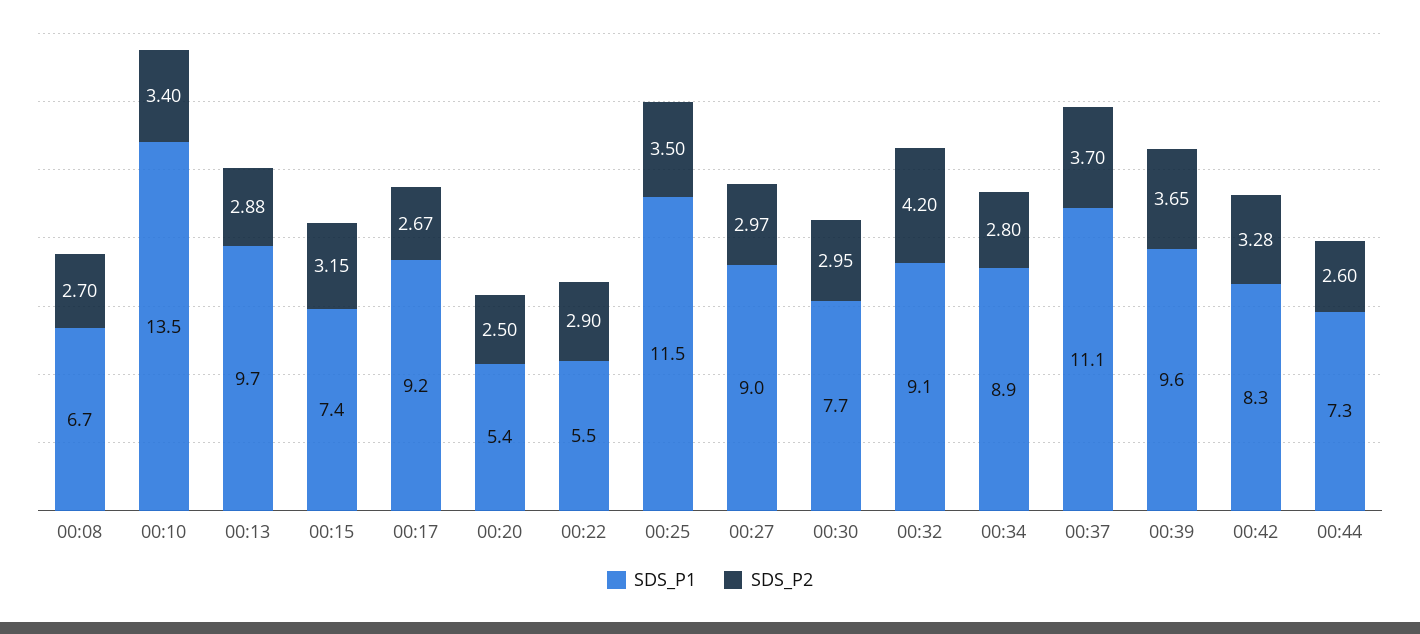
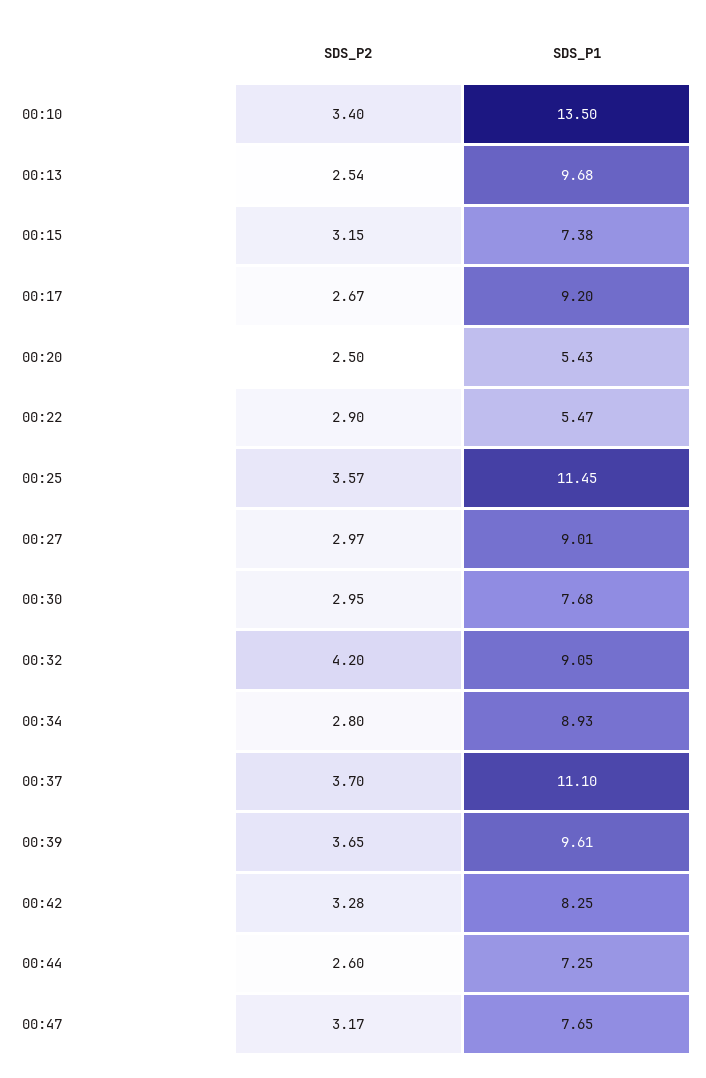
SDS_P1, 00:08: 6.7 -> none
SDS_P2, 00:08: 2.7 -> none
SDS_P2, 00:13: 2.88 -> 2.54
SDS_P2, 00:25: 3.5 -> 3.57
SDS_P2, 00:47: none -> 3.17
SDS_P1, 00:47: none -> 7.65

